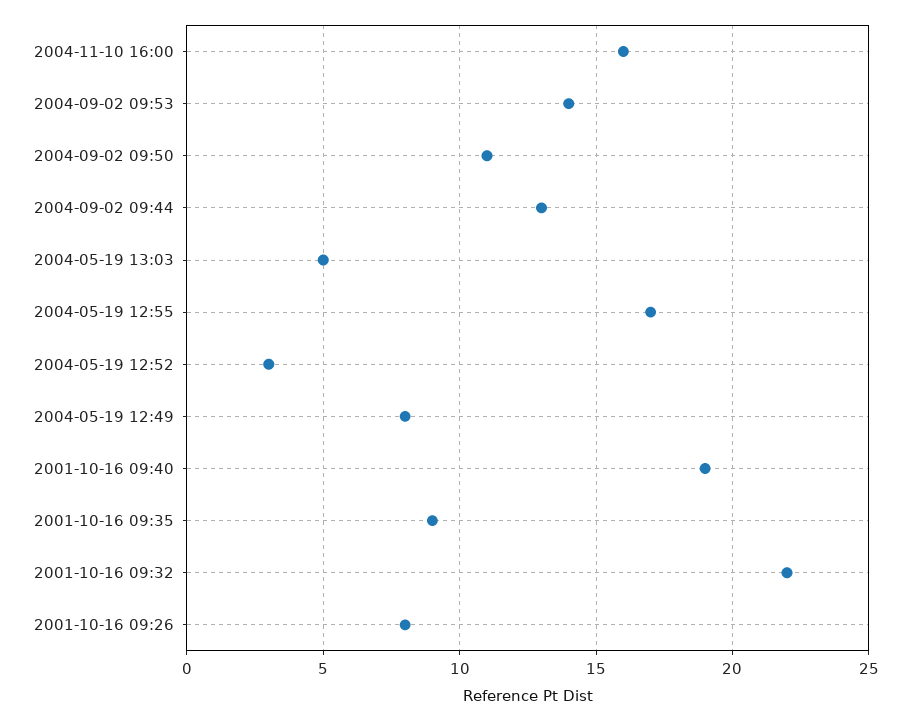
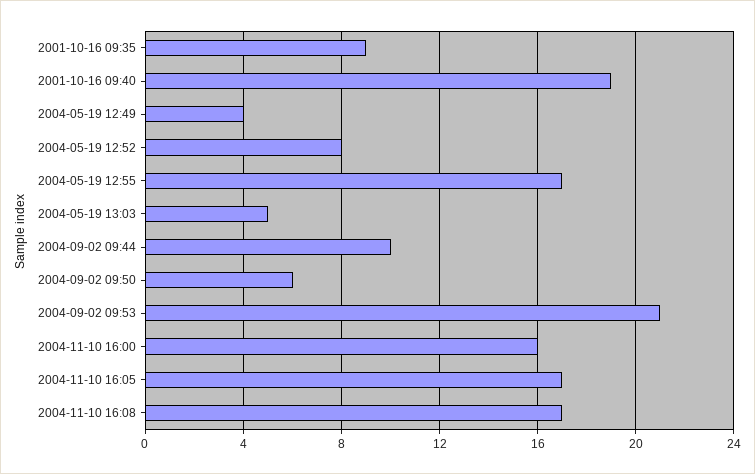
2004-09-02 09:53: 14 -> 21
2004-09-02 09:50: 11 -> 6
2004-09-02 09:44: 13 -> 10
2004-05-19 12:52: 3 -> 8
2004-05-19 12:49: 8 -> 4
2001-10-16 09:32: 22 -> none
2001-10-16 09:26: 8 -> none
2004-11-10 16:05: none -> 17
2004-11-10 16:08: none -> 17

